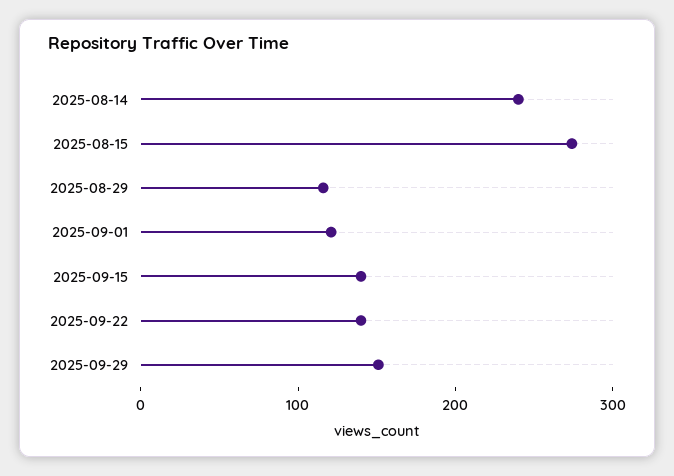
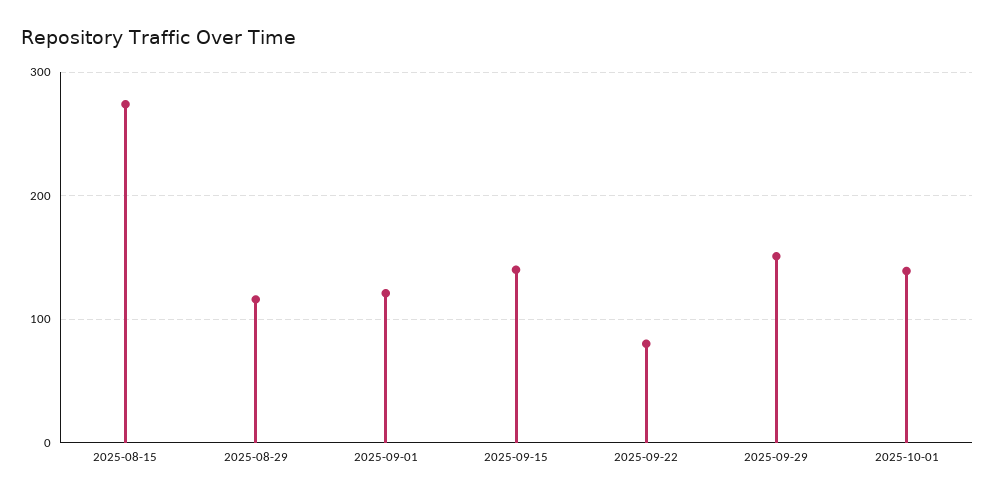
2025-08-14: 240 -> none
2025-09-22: 140 -> 80
2025-10-01: none -> 140

